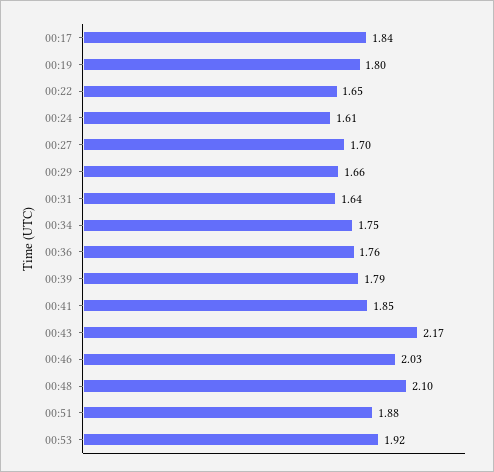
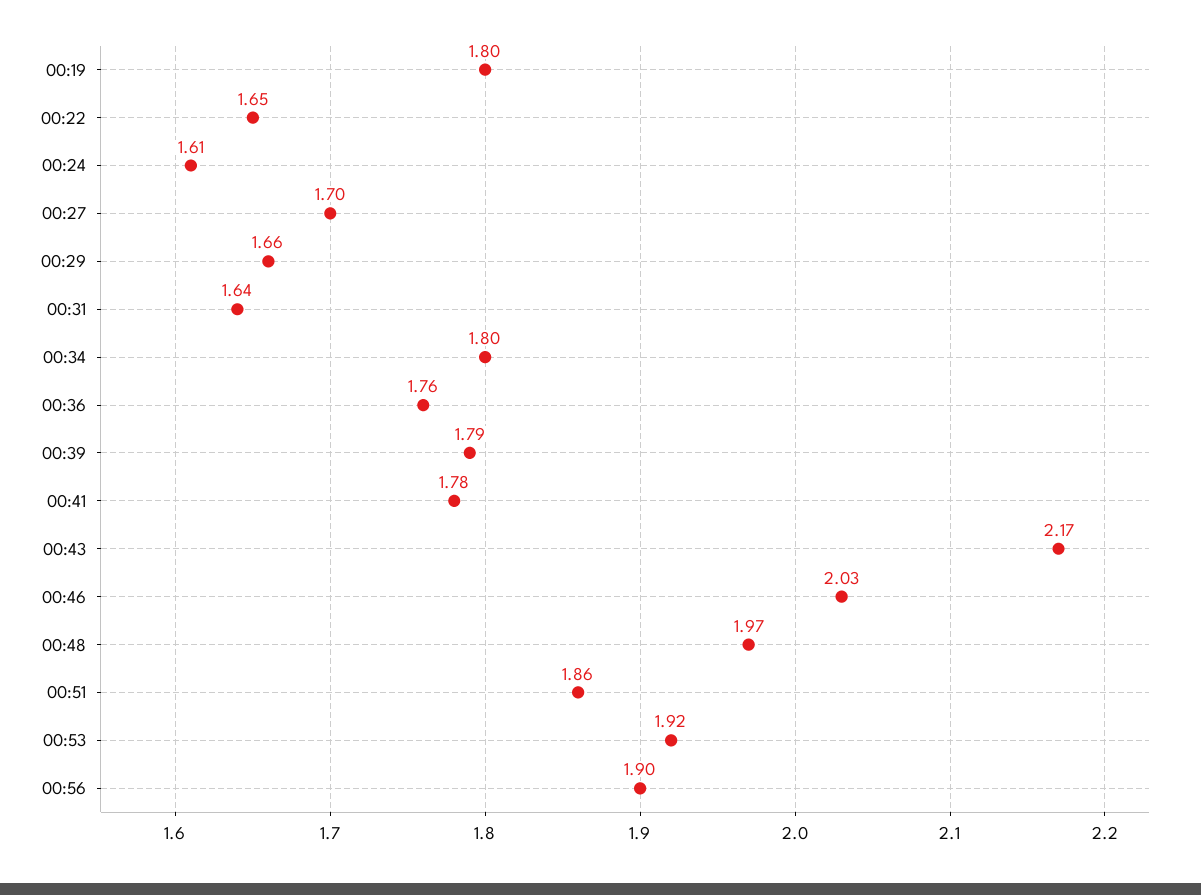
00:17: 1.84 -> none
00:34: 1.75 -> 1.8
00:41: 1.85 -> 1.78
00:48: 2.1 -> 1.97
00:51: 1.88 -> 1.86
00:56: none -> 1.9

